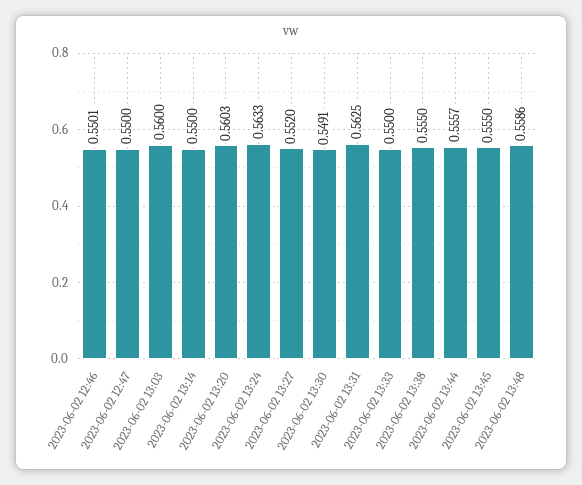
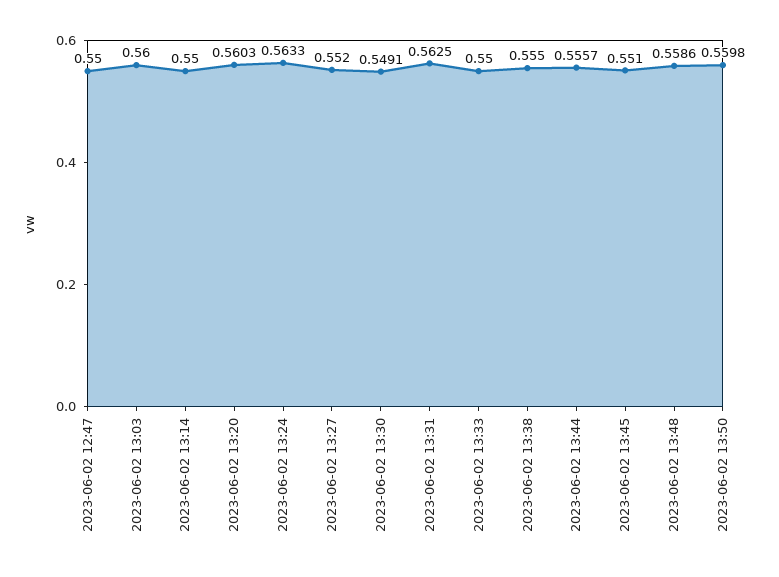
2023-06-02 12:46: 0.5501 -> none
2023-06-02 13:45: 0.555 -> 0.551
2023-06-02 13:50: none -> 0.5598

